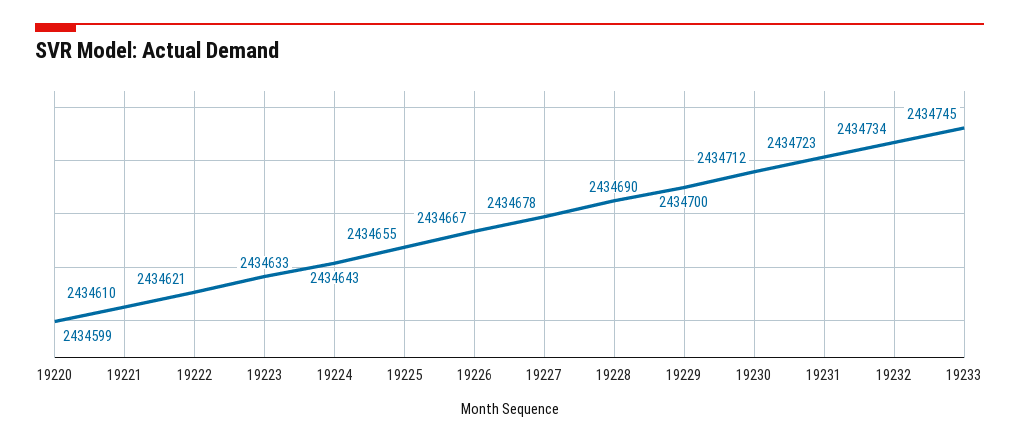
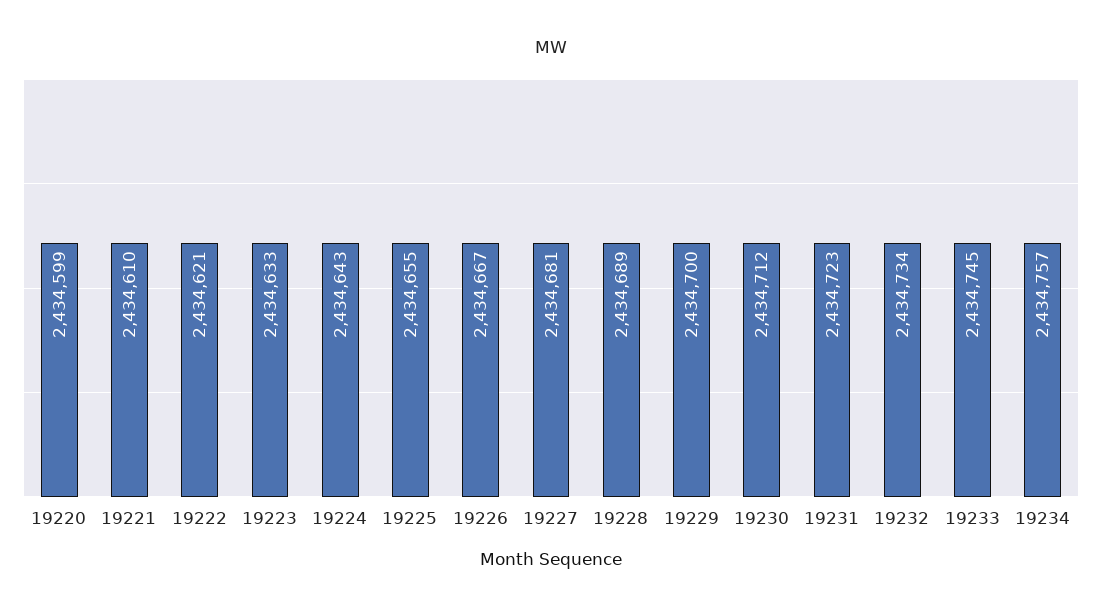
19227: 2434678 -> 2434681
19228: 2434690 -> 2434689
19234: none -> 2434757

